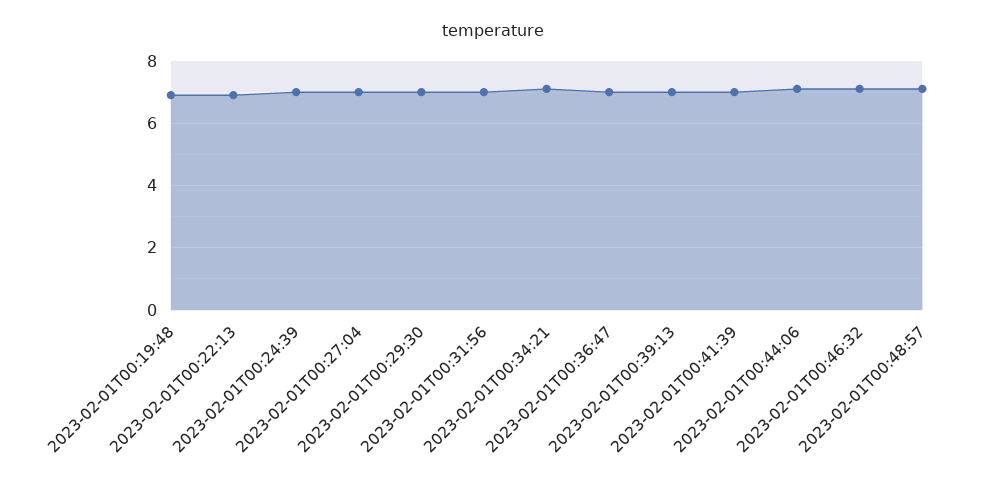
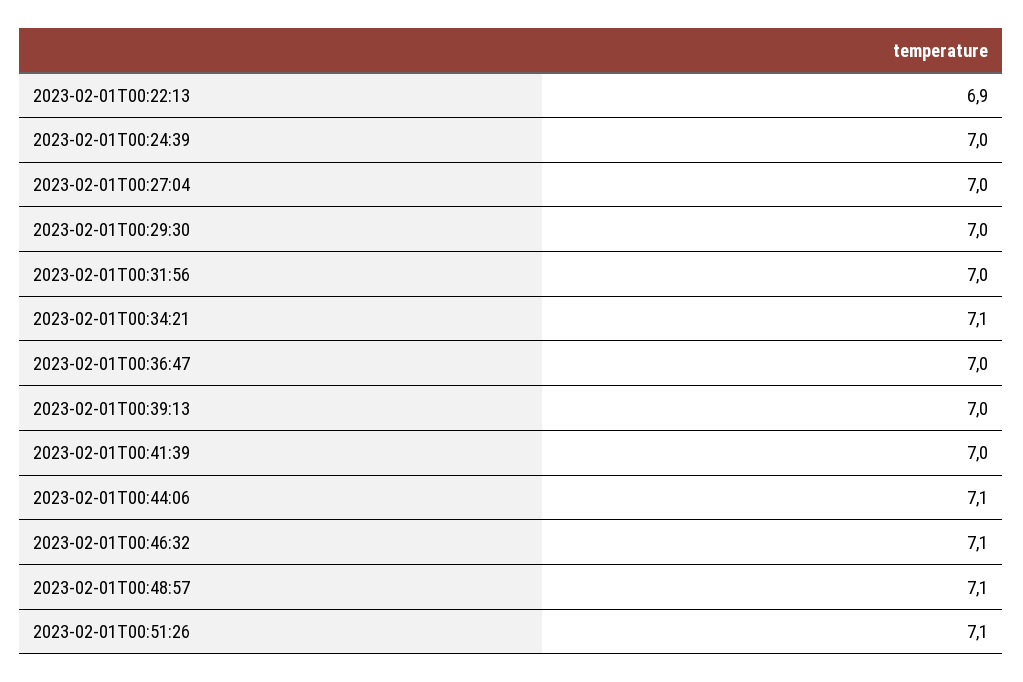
2023-02-01T00:19:48: 7 -> none
2023-02-01T00:51:26: none -> 7.1

